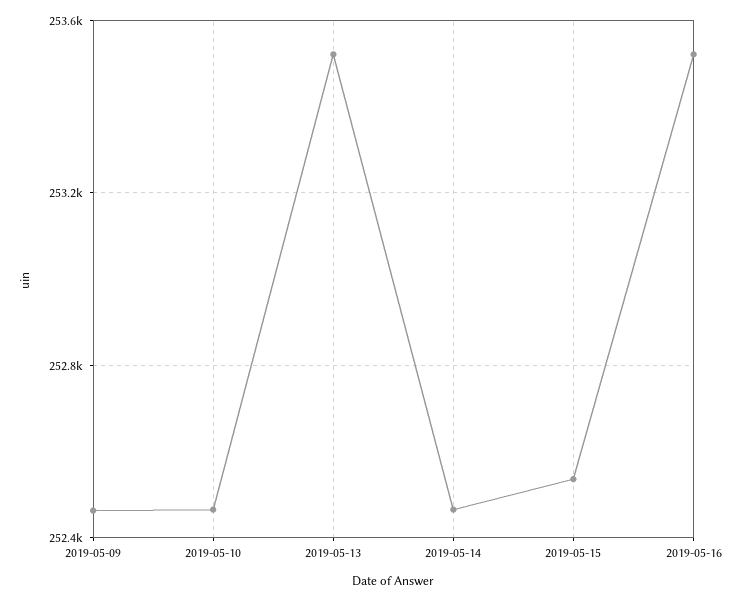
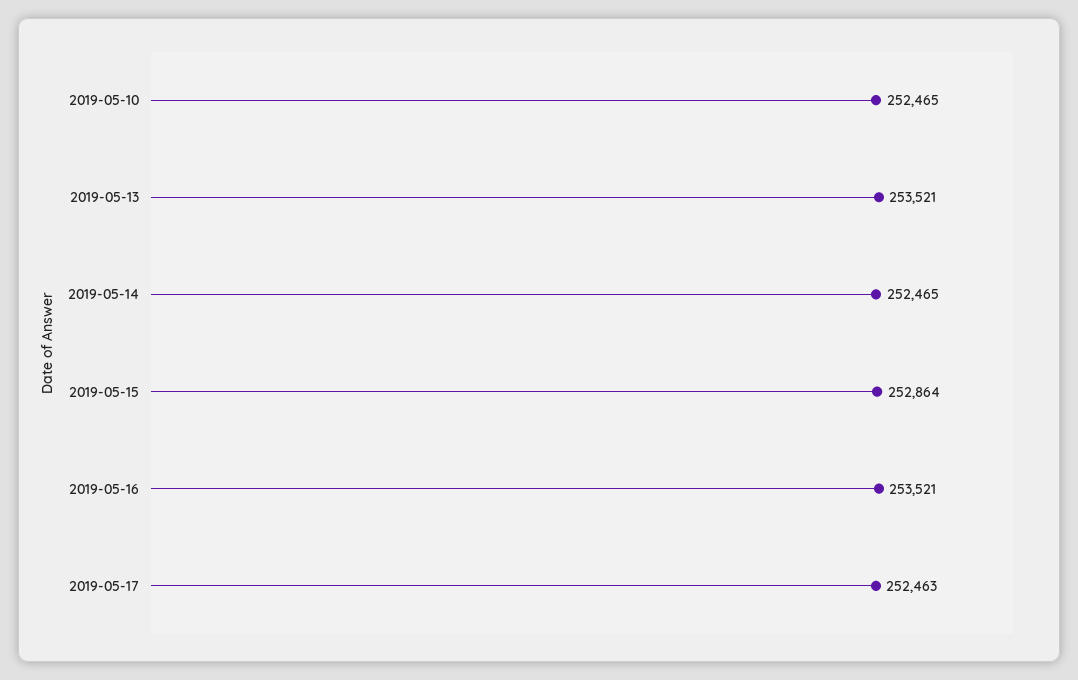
2019-05-09: 252450 -> none
2019-05-15: 252550 -> 252864
2019-05-17: none -> 252463

